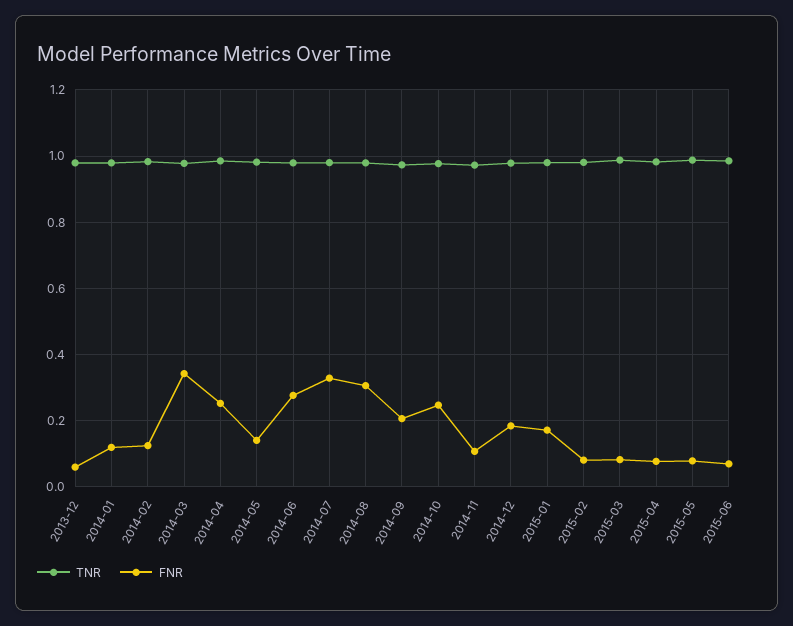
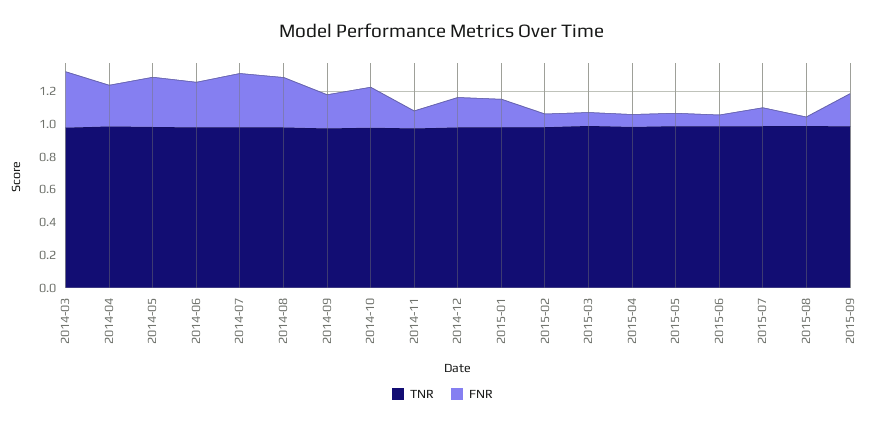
TNR, 2013-12: 0.98 -> none
FNR, 2013-12: 0.06 -> none
TNR, 2014-01: 0.98 -> none
FNR, 2014-01: 0.12 -> none
TNR, 2014-02: 0.98 -> none
FNR, 2014-02: 0.12 -> none
FNR, 2014-05: 0.14 -> 0.3
TNR, 2015-07: none -> 1
FNR, 2015-07: none -> 0.1
TNR, 2015-08: none -> 1
FNR, 2015-08: none -> 0.05
TNR, 2015-09: none -> 1
FNR, 2015-09: none -> 0.2

